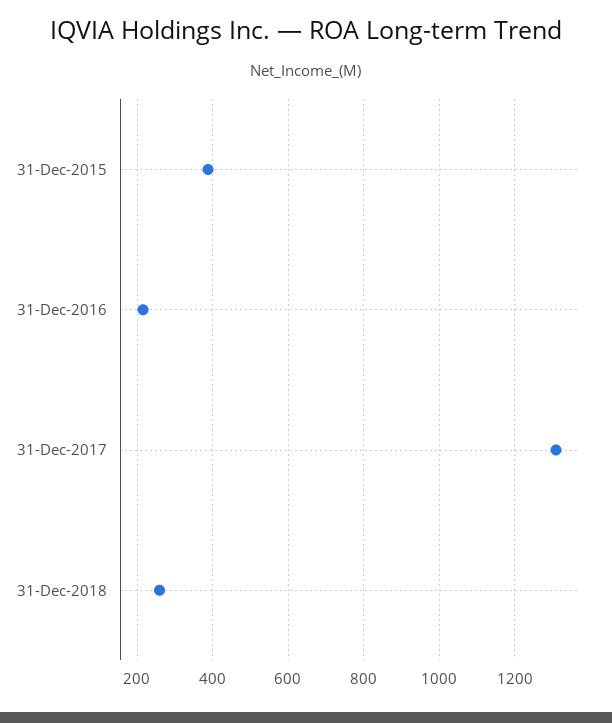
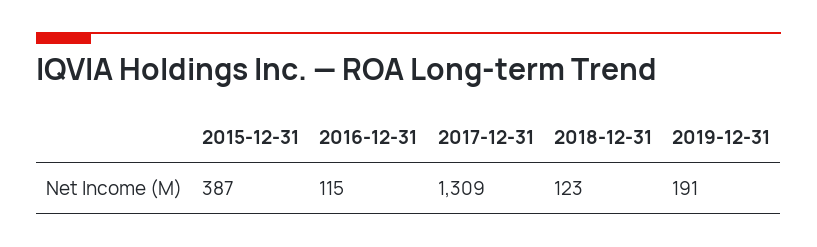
31-Dec-2016: 220 -> 115
31-Dec-2018: 260 -> 123
2019-12-31: none -> 191

